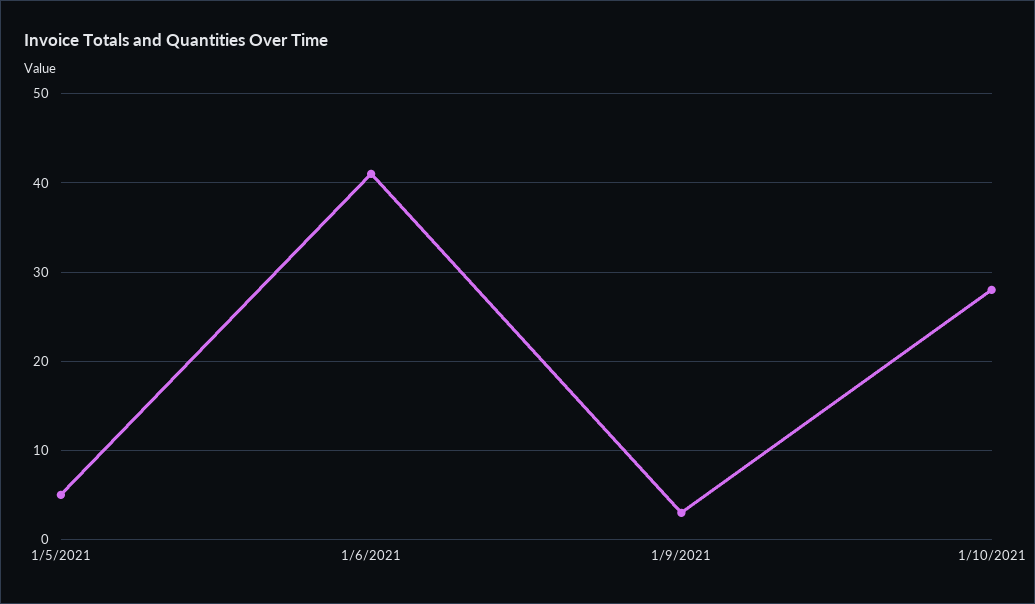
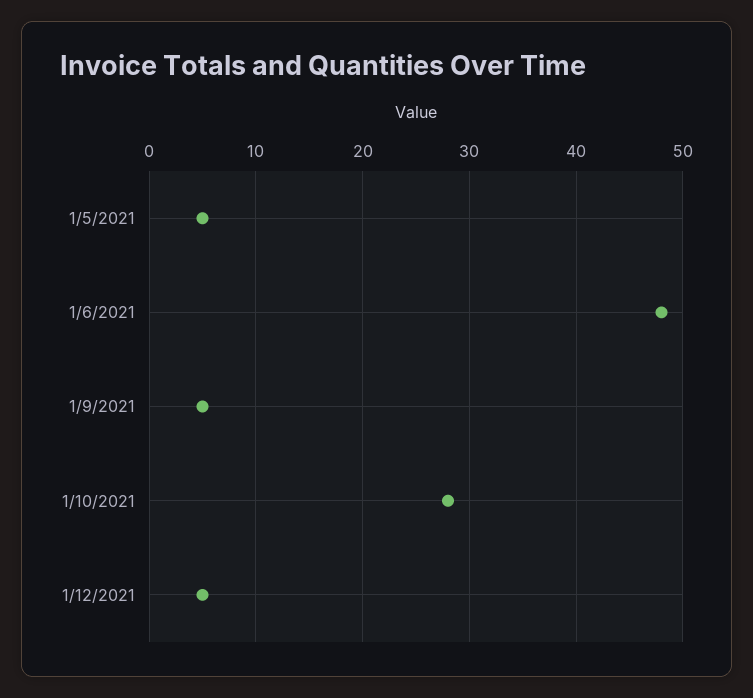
1/6/2021: 41 -> 48
1/9/2021: 3 -> 5
1/12/2021: none -> 5

